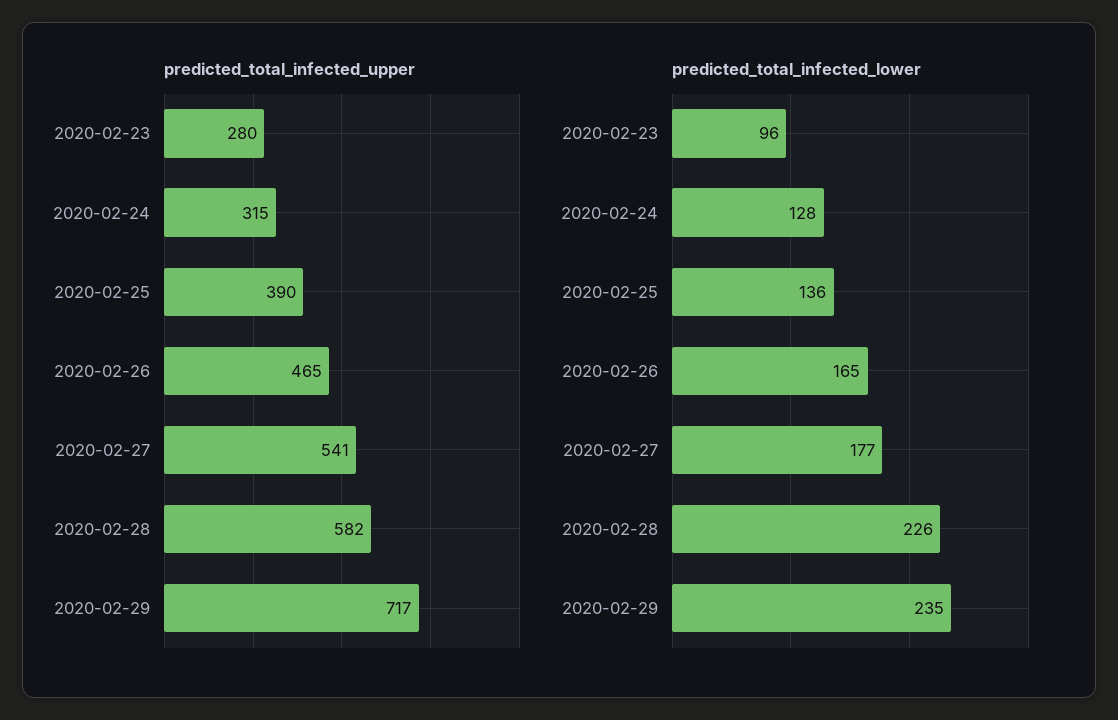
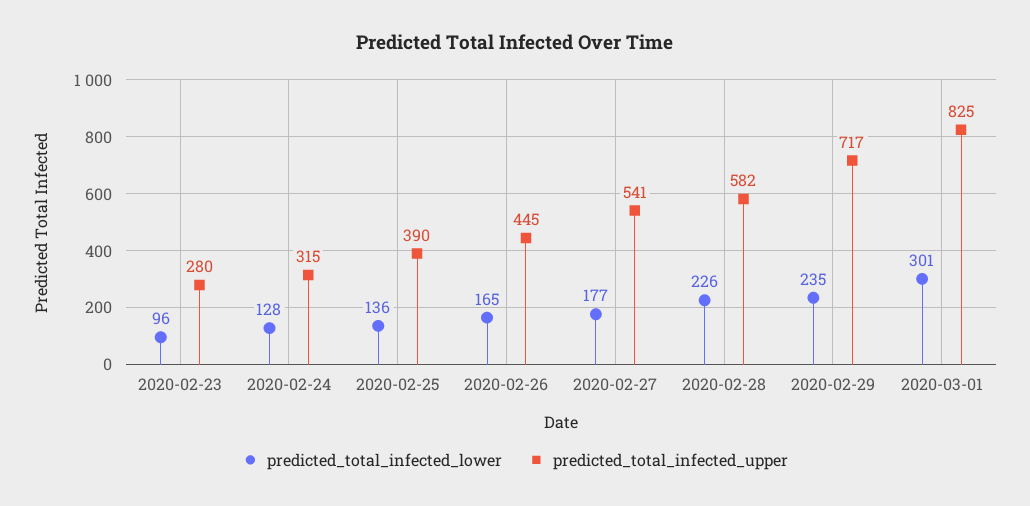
predicted_total_infected_upper, 2020-02-26: 465 -> 445
predicted_total_infected_lower, 2020-03-01: none -> 301
predicted_total_infected_upper, 2020-03-01: none -> 825

